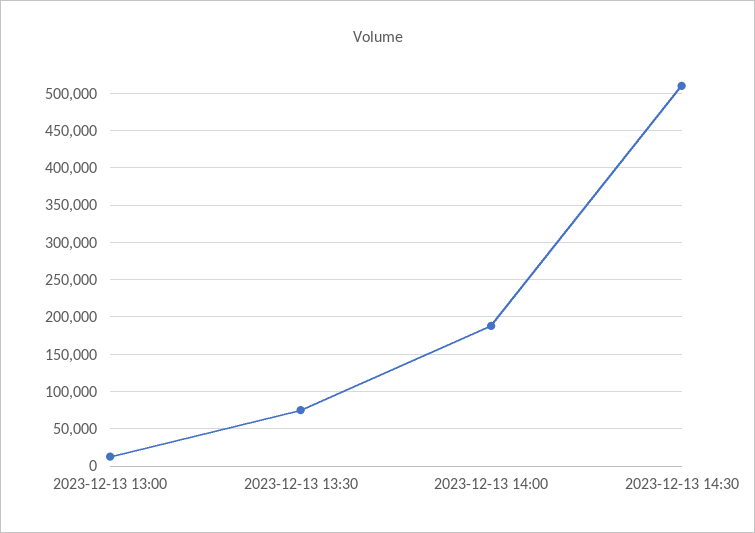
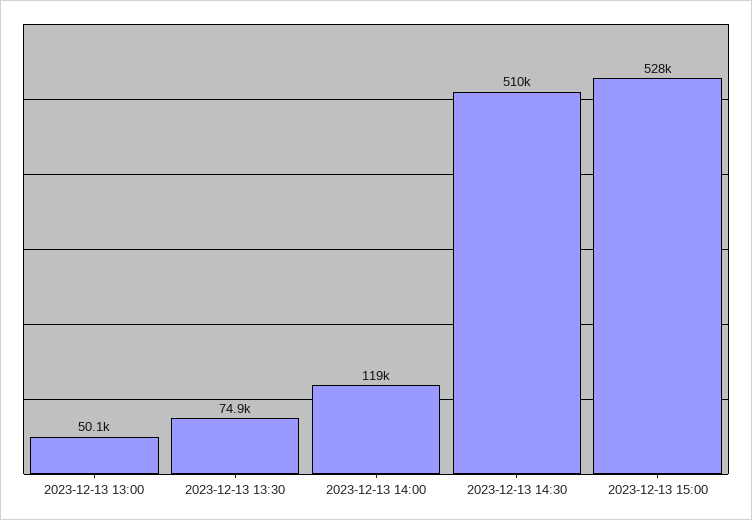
2023-12-13 13:00: 10000 -> 50100
2023-12-13 14:00: 190000 -> 119000
2023-12-13 15:00: none -> 528000

